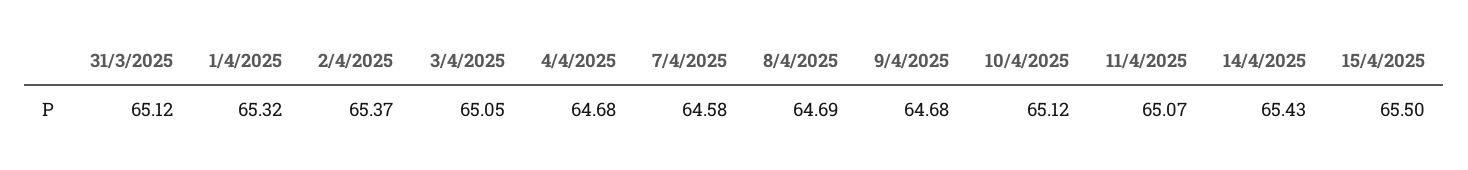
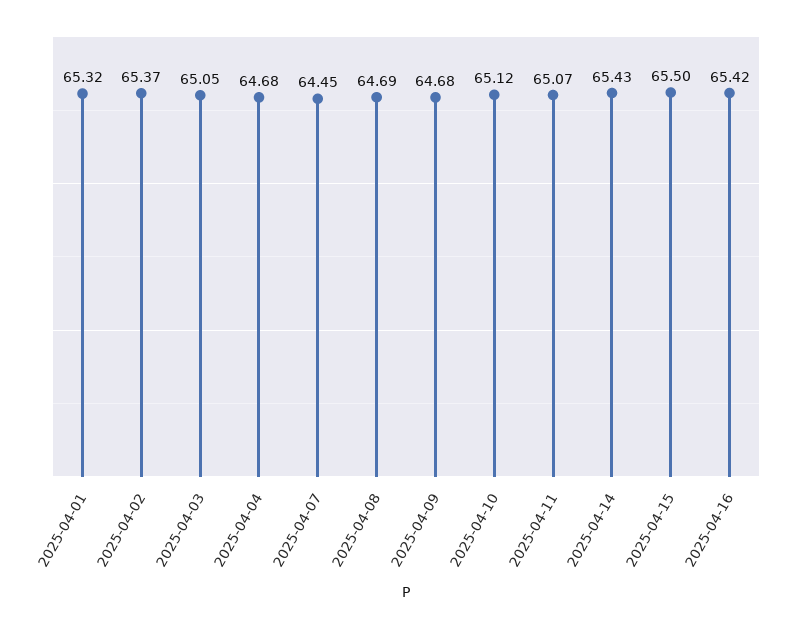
31/3/2025: 65.12 -> none
7/4/2025: 64.58 -> 64.45
2025-04-16: none -> 65.42

